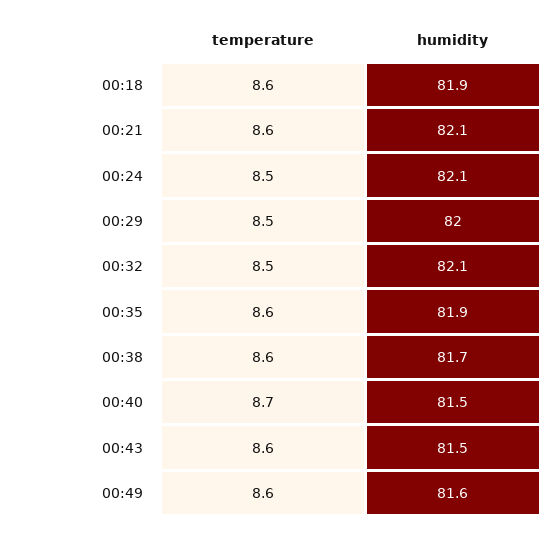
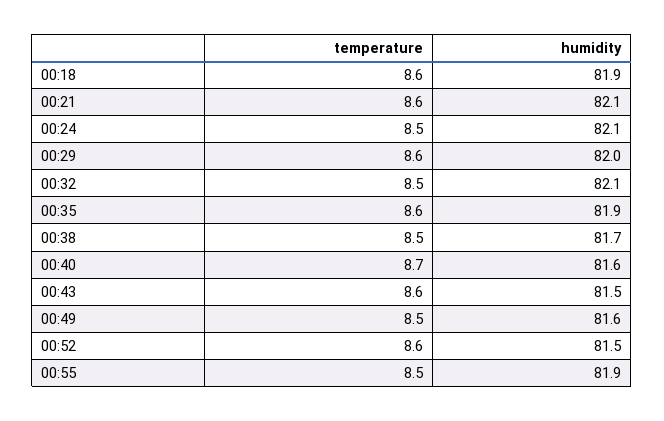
temperature, 00:29: 8.5 -> 8.6
temperature, 00:38: 8.6 -> 8.5
humidity, 00:40: 81.5 -> 81.6
temperature, 00:49: 8.6 -> 8.5
temperature, 00:52: none -> 8.6
humidity, 00:52: none -> 81.5
temperature, 00:55: none -> 8.5
humidity, 00:55: none -> 81.9

